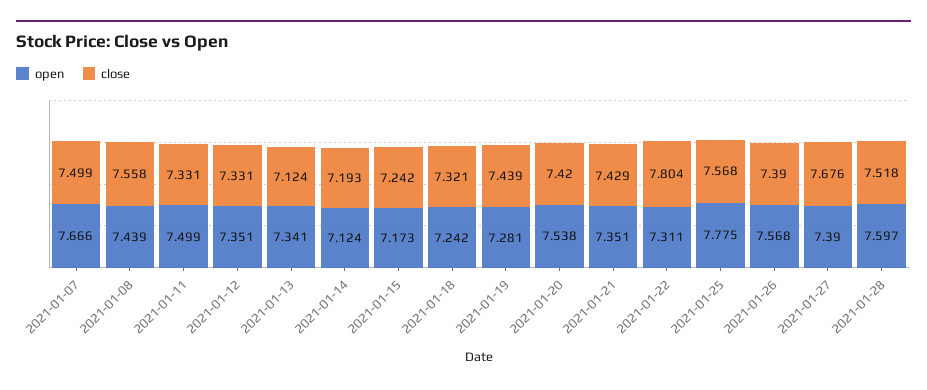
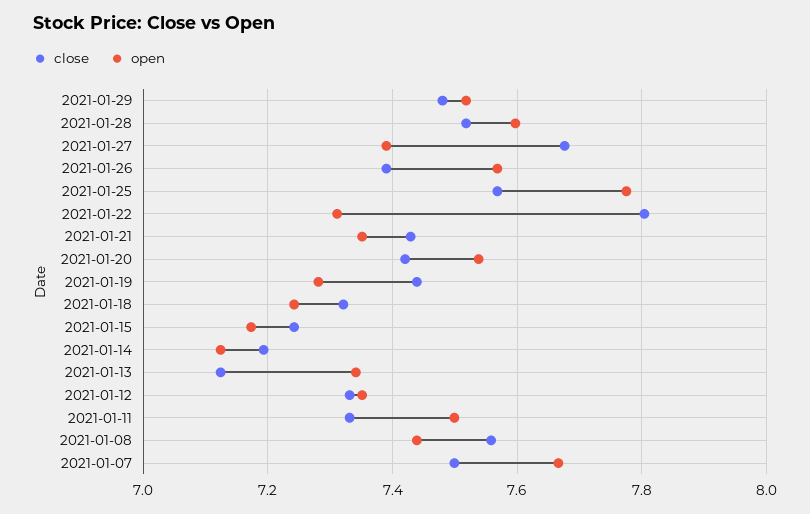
close, 2021-01-29: none -> 7.48
open, 2021-01-29: none -> 7.52

